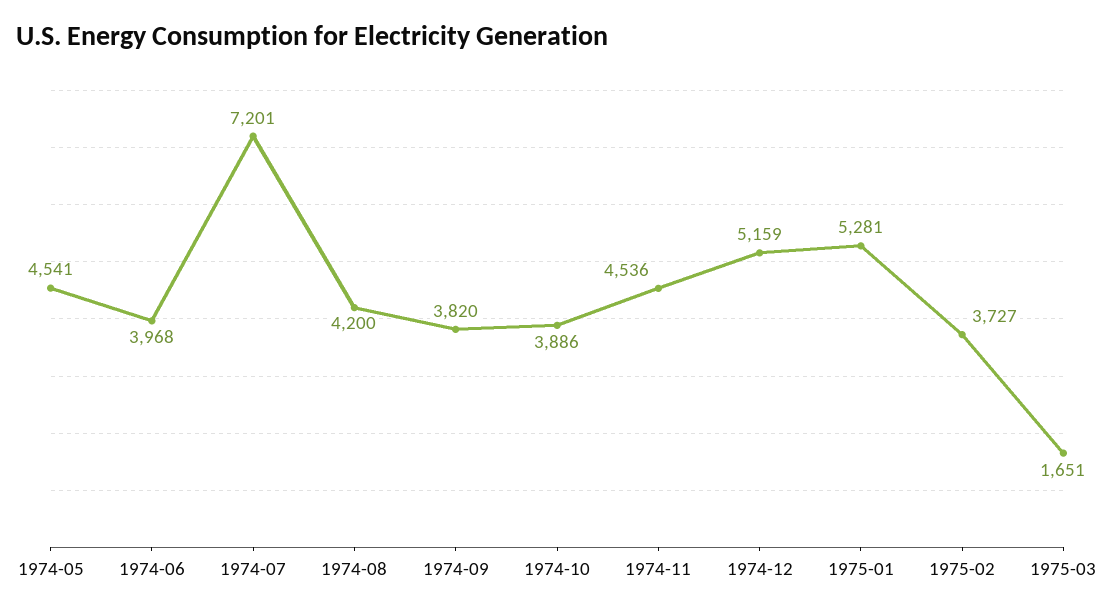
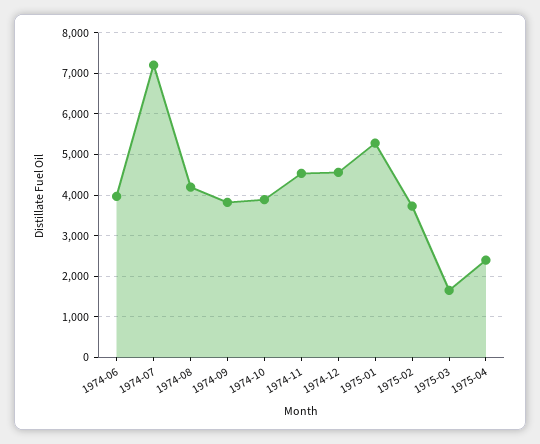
1974-05: 4541 -> none
1974-12: 5159 -> 4600
1975-04: none -> 2400

